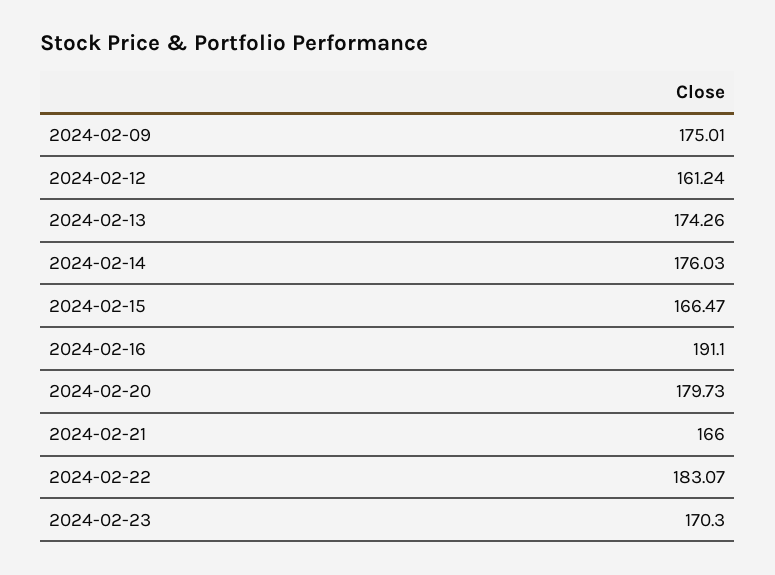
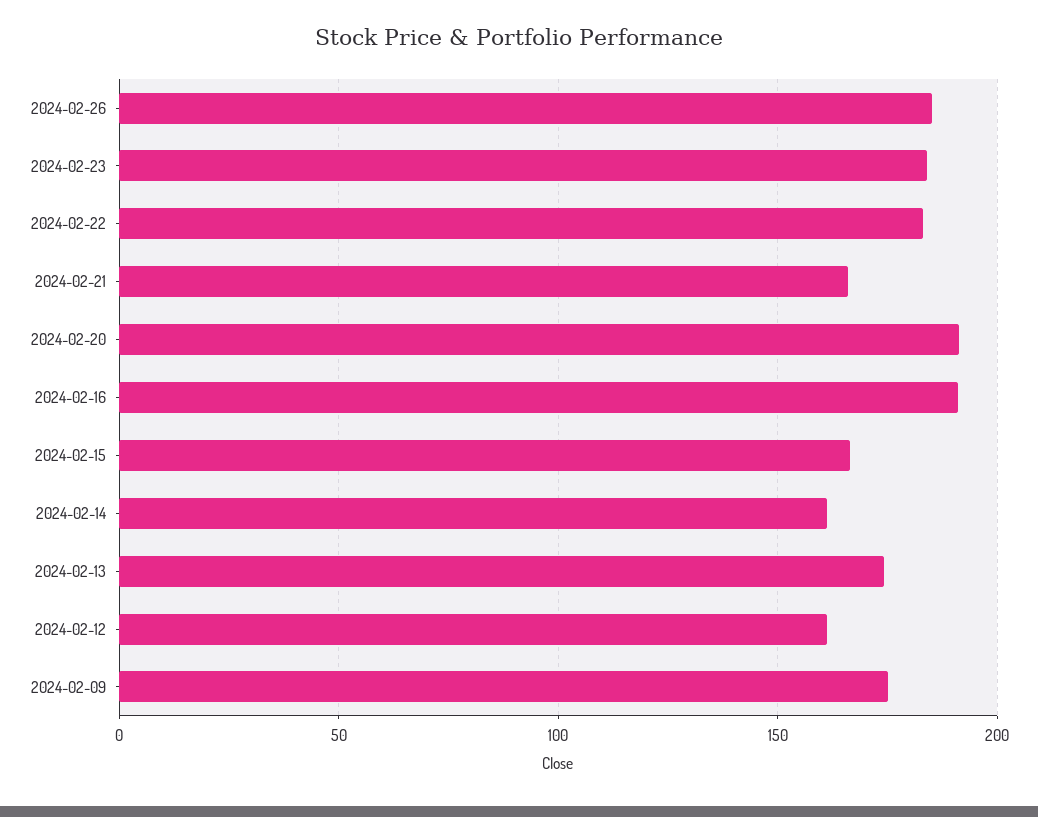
2024-02-14: 176.03 -> 160
2024-02-20: 179.73 -> 190
2024-02-23: 170.3 -> 185
2024-02-26: none -> 185

